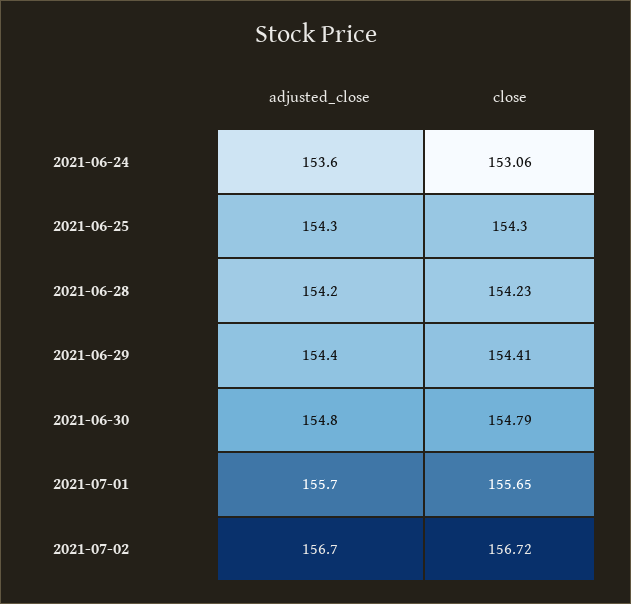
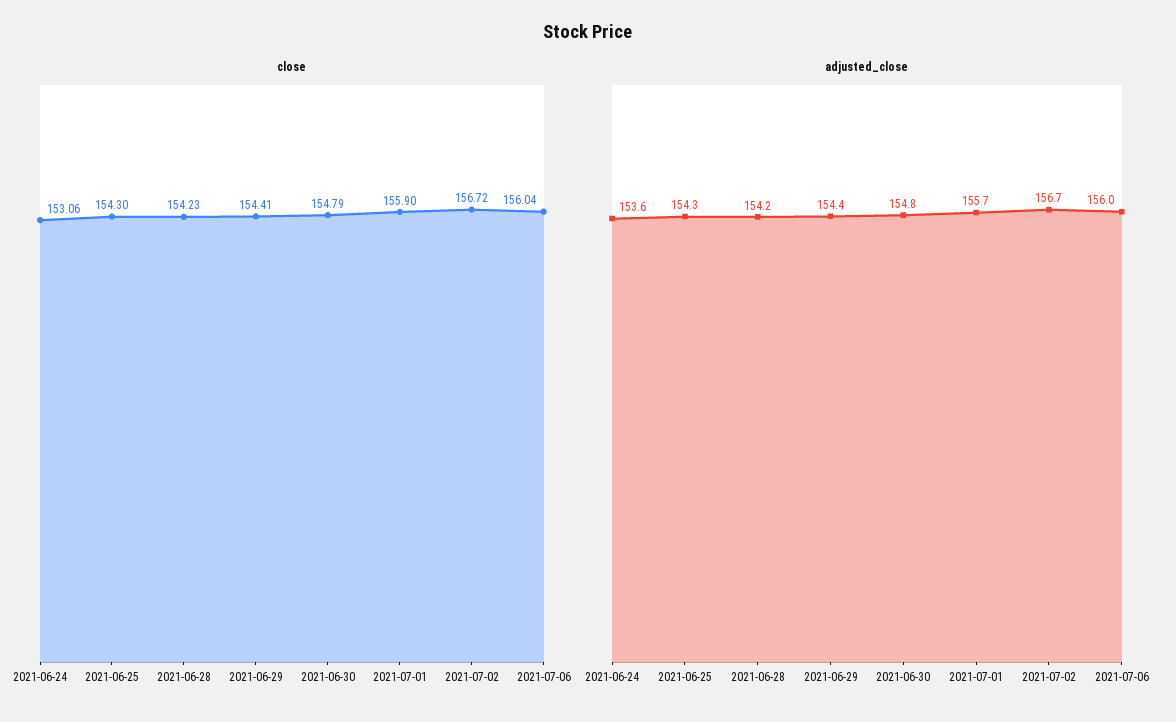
close, 2021-07-01: 155.65 -> 155.9
close, 2021-07-06: none -> 156.04
adjusted_close, 2021-07-06: none -> 156

